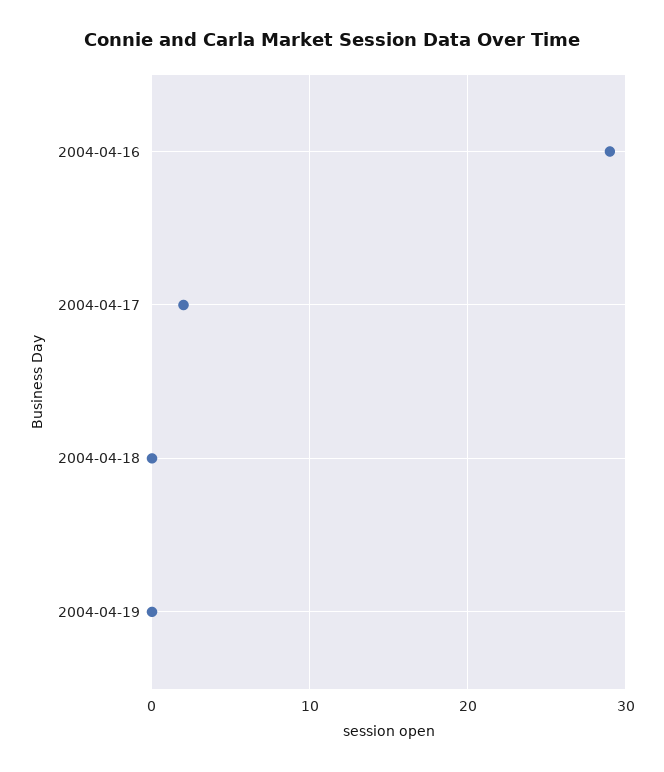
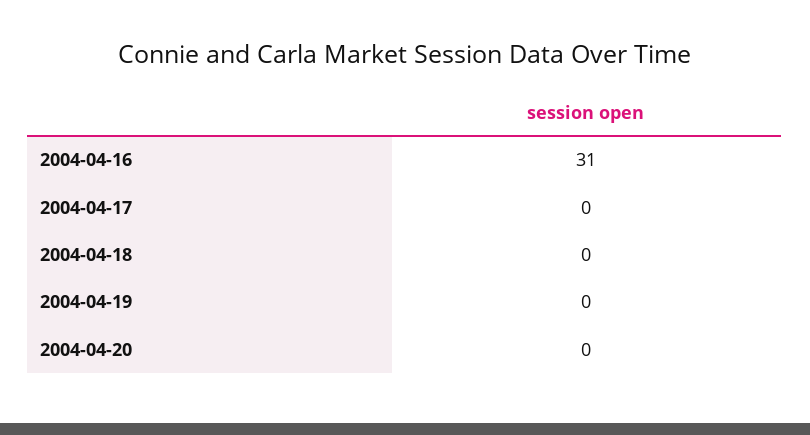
2004-04-16: 29 -> 31
2004-04-17: 2 -> 0
2004-04-20: none -> 0

